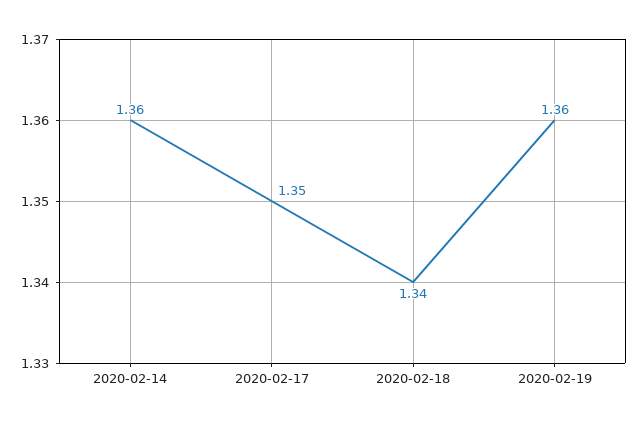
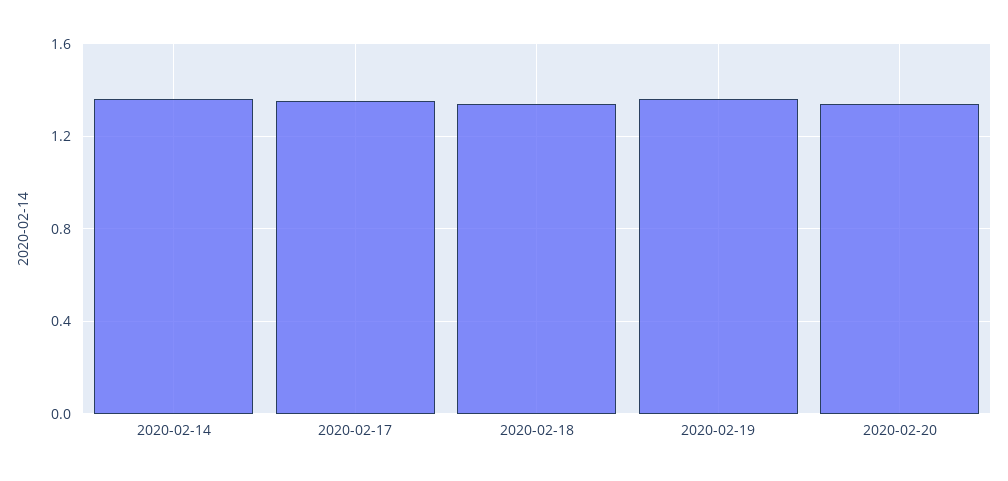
2020-02-20: none -> 1.35

